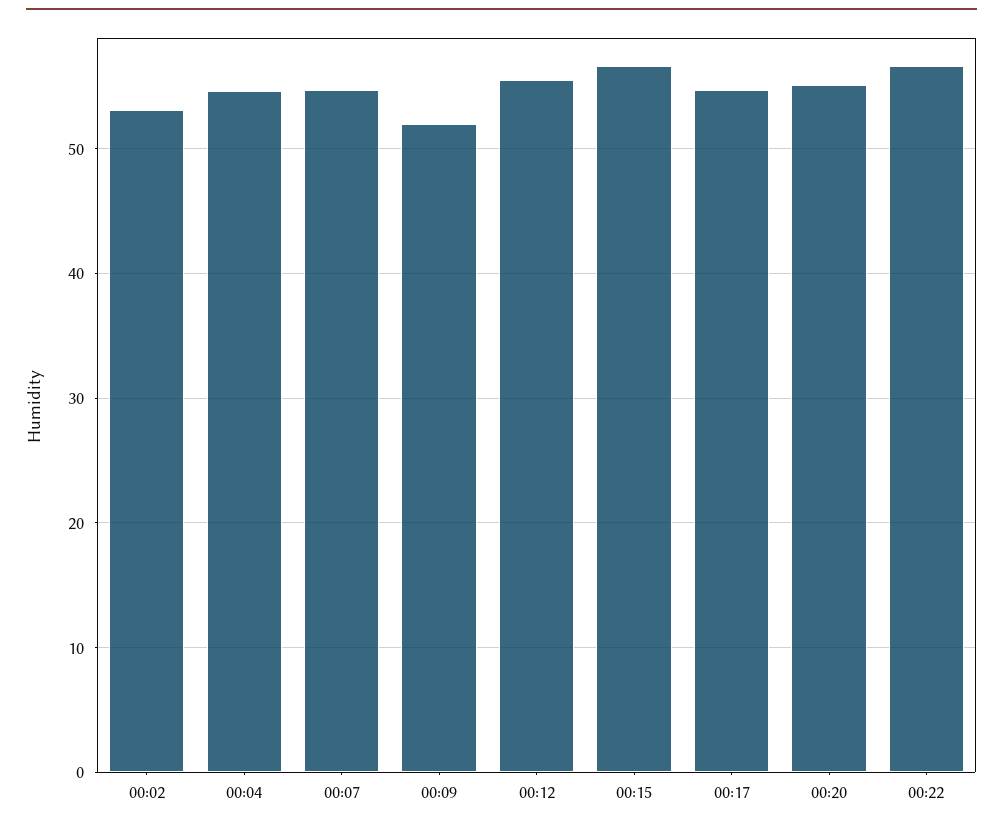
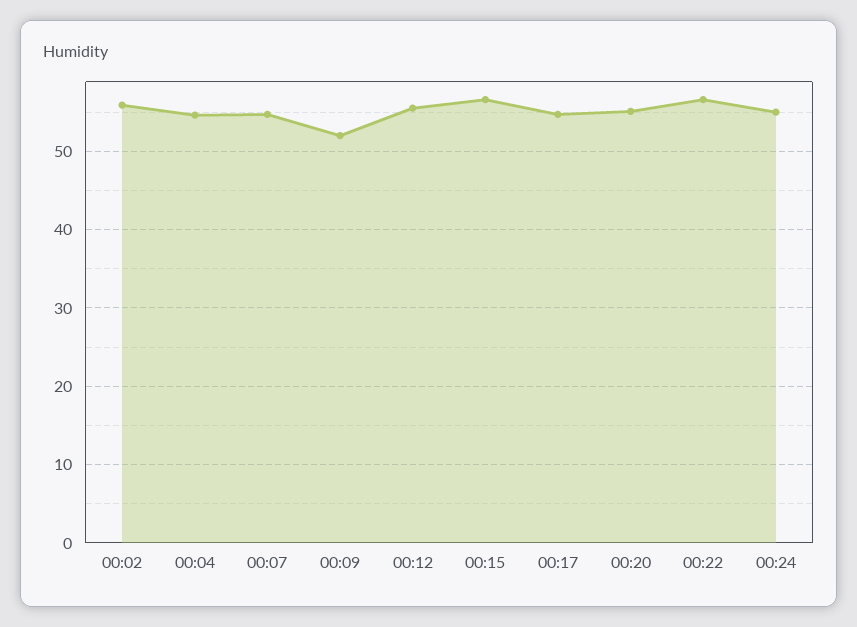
00:02: 53 -> 56
00:24: none -> 55

